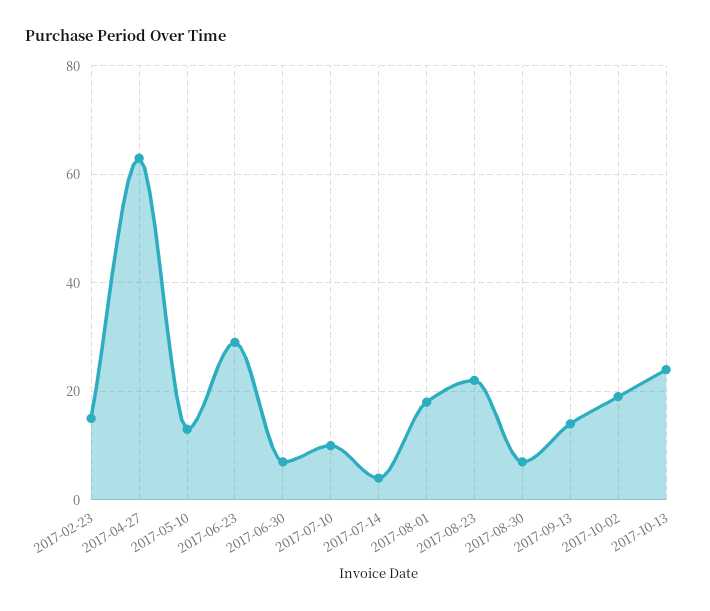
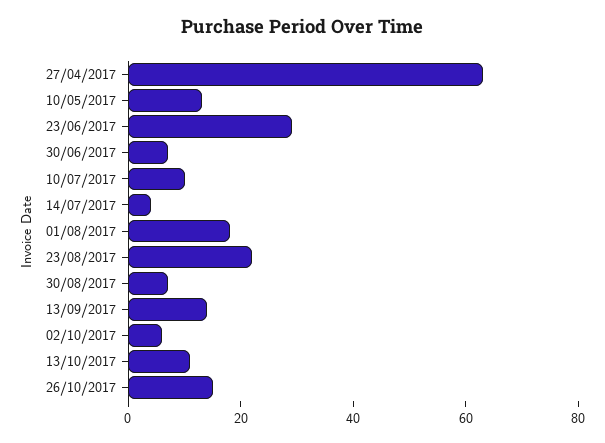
2017-02-23: 15 -> none
2017-10-02: 20 -> 5
2017-10-13: 25 -> 10
26/10/2017: none -> 15

